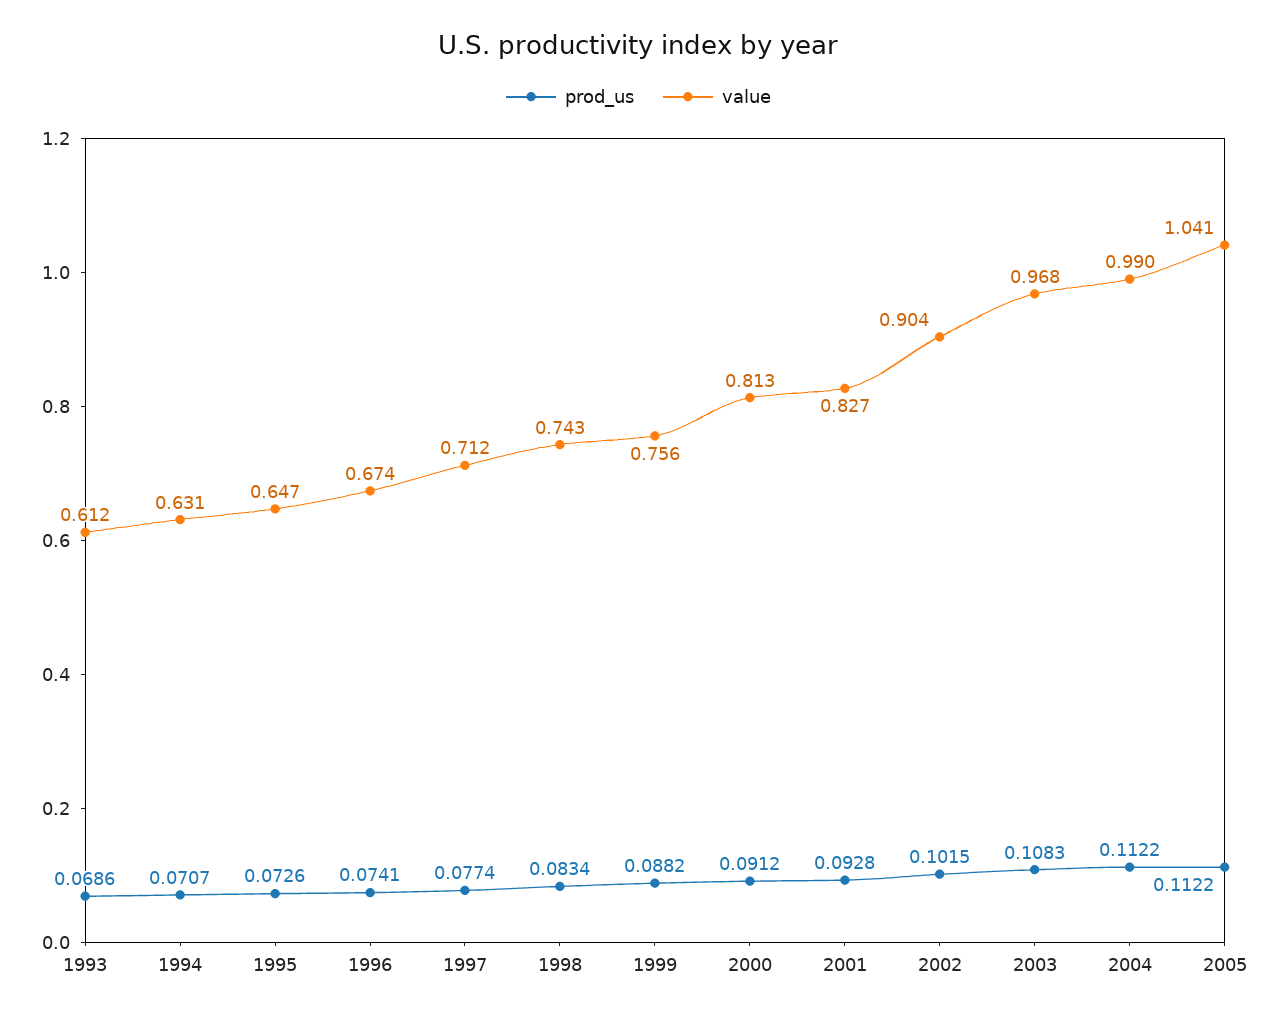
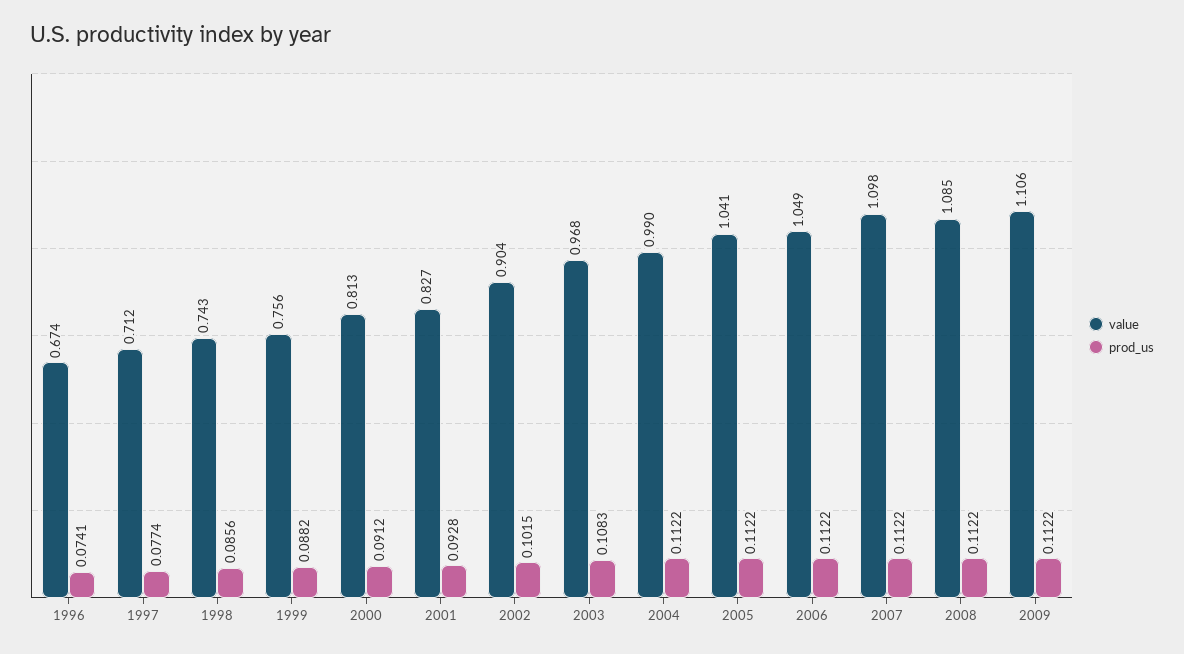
prod_us, 1993: 0.0686 -> none
value, 1993: 0.612 -> none
prod_us, 1994: 0.0707 -> none
value, 1994: 0.631 -> none
prod_us, 1995: 0.0726 -> none
value, 1995: 0.647 -> none
prod_us, 1998: 0.0834 -> 0.0856
value, 2006: none -> 1.049
prod_us, 2006: none -> 0.1122
value, 2007: none -> 1.098
prod_us, 2007: none -> 0.1122
value, 2008: none -> 1.085
prod_us, 2008: none -> 0.1122
value, 2009: none -> 1.106
prod_us, 2009: none -> 0.1122

